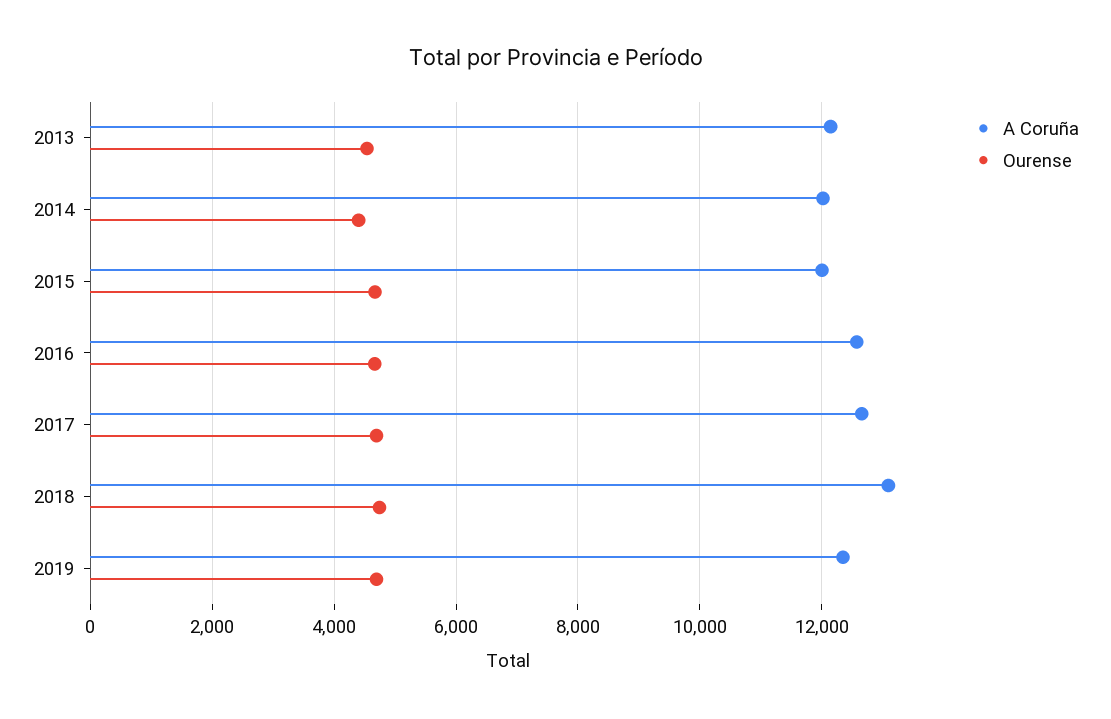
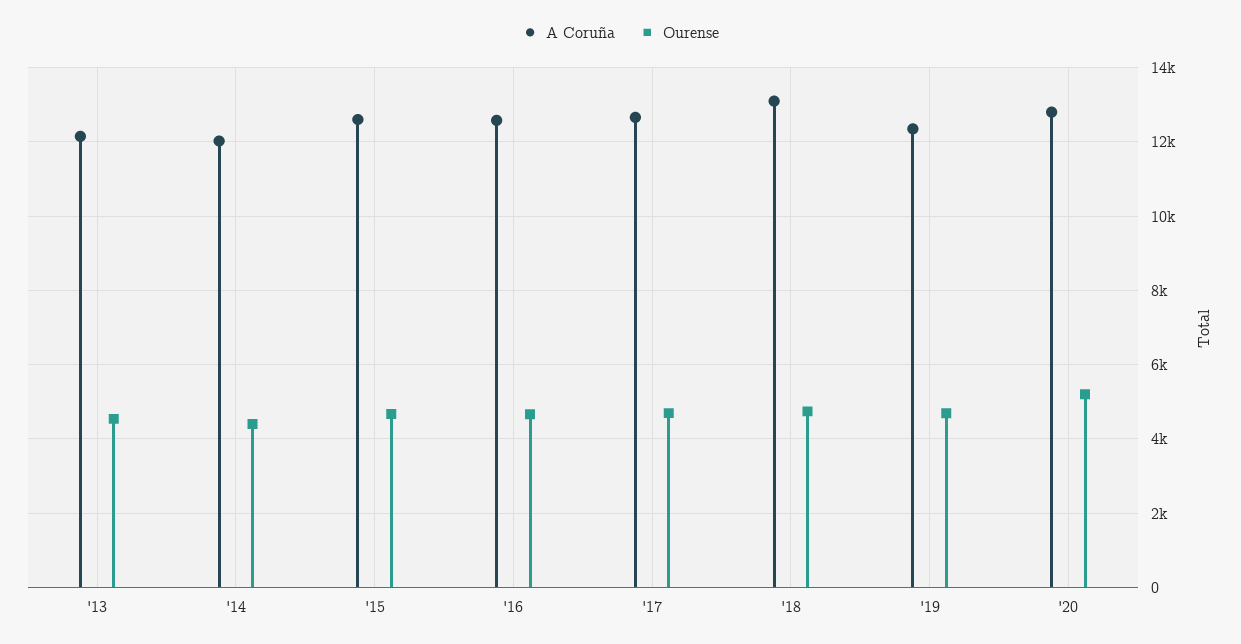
A Coruña, 2015: 12000 -> 12600
A Coruña, '20: none -> 12800
Ourense, '20: none -> 5200

